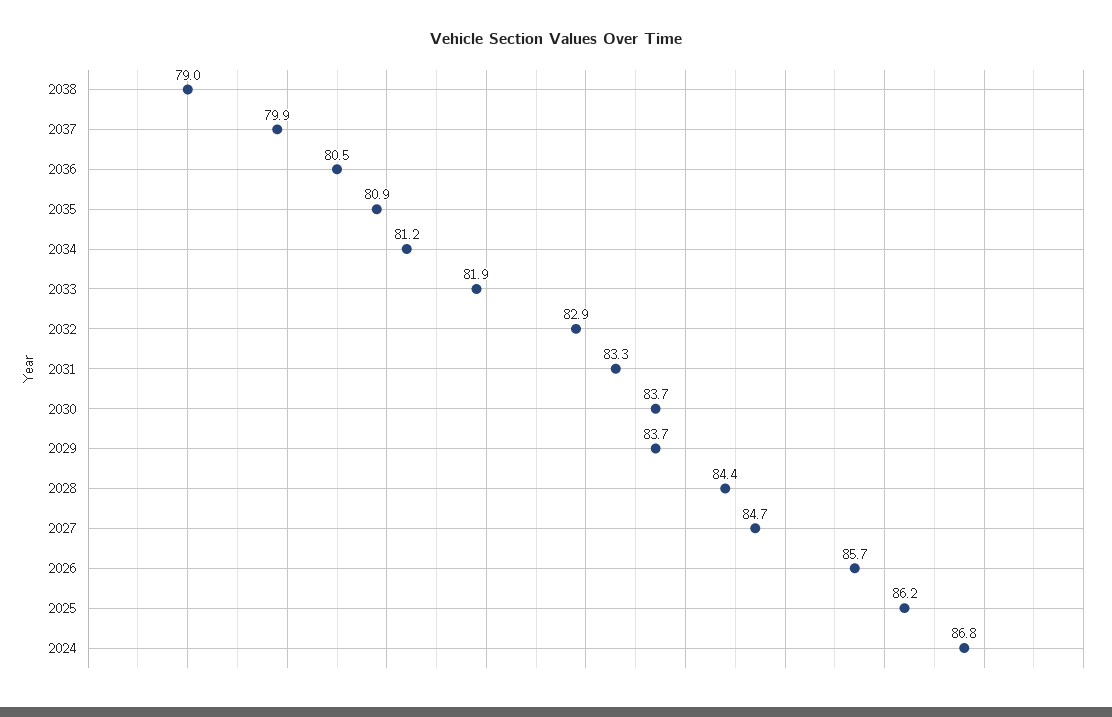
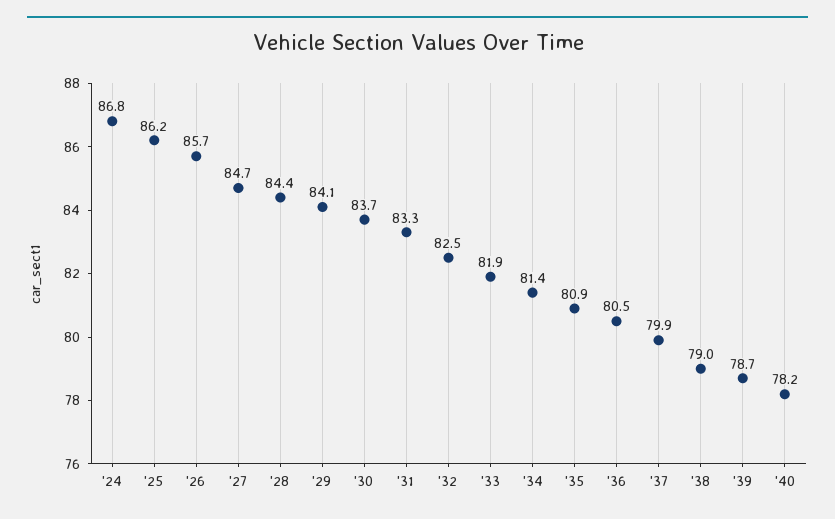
2034: 81.2 -> 81.4
2032: 82.9 -> 82.5
2029: 83.7 -> 84.1
'39: none -> 78.7
'40: none -> 78.2

